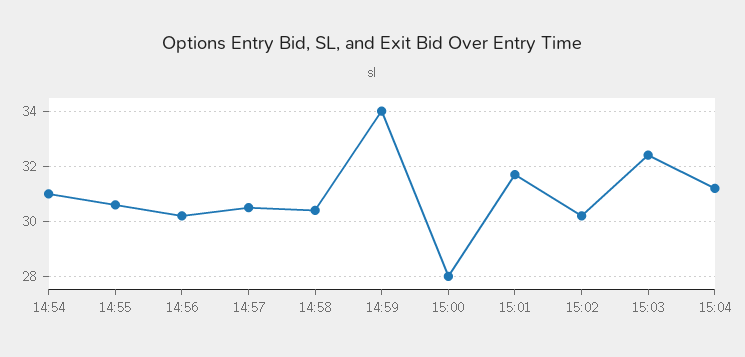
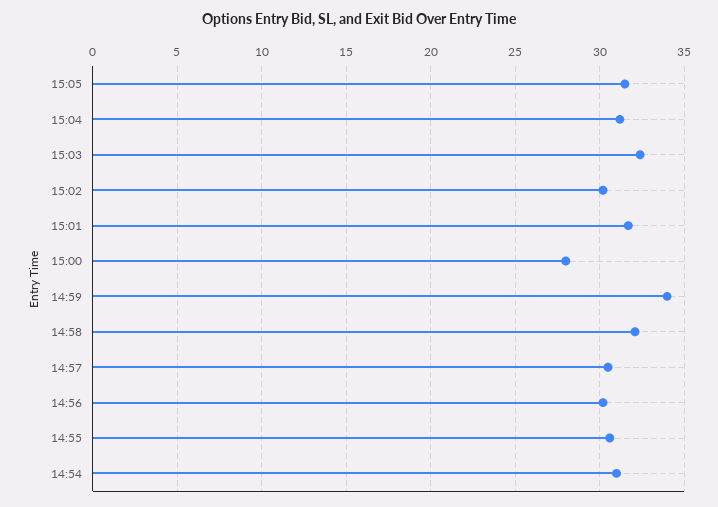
14:58: 30.5 -> 32
15:05: none -> 31.5

